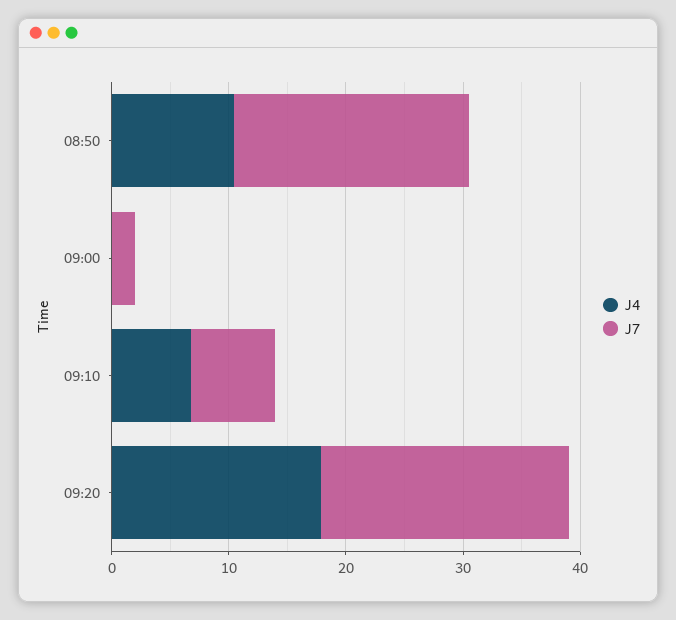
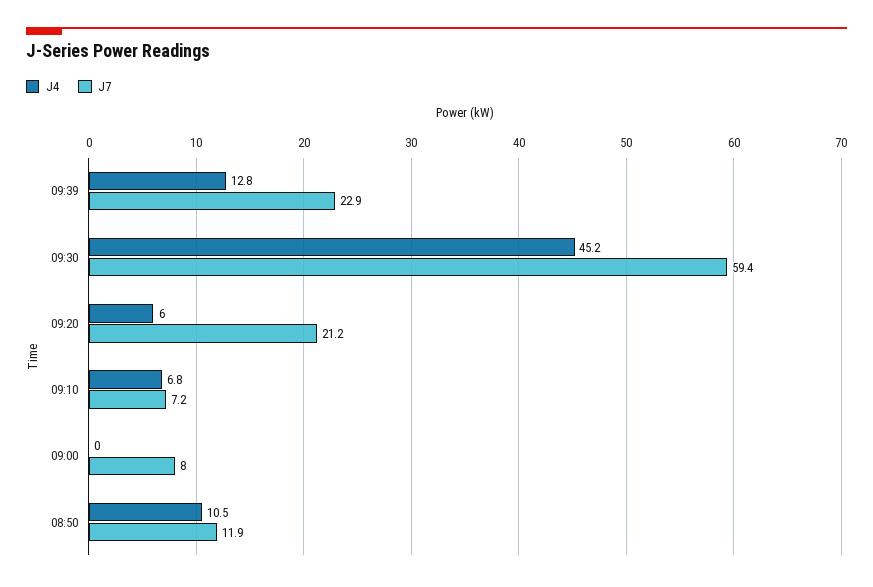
J7, 08:50: 20 -> 11.9
J7, 09:00: 2 -> 8
J4, 09:20: 18 -> 6
J4, 09:39: none -> 12.8
J7, 09:39: none -> 22.9
J4, 09:30: none -> 45.2
J7, 09:30: none -> 59.4

